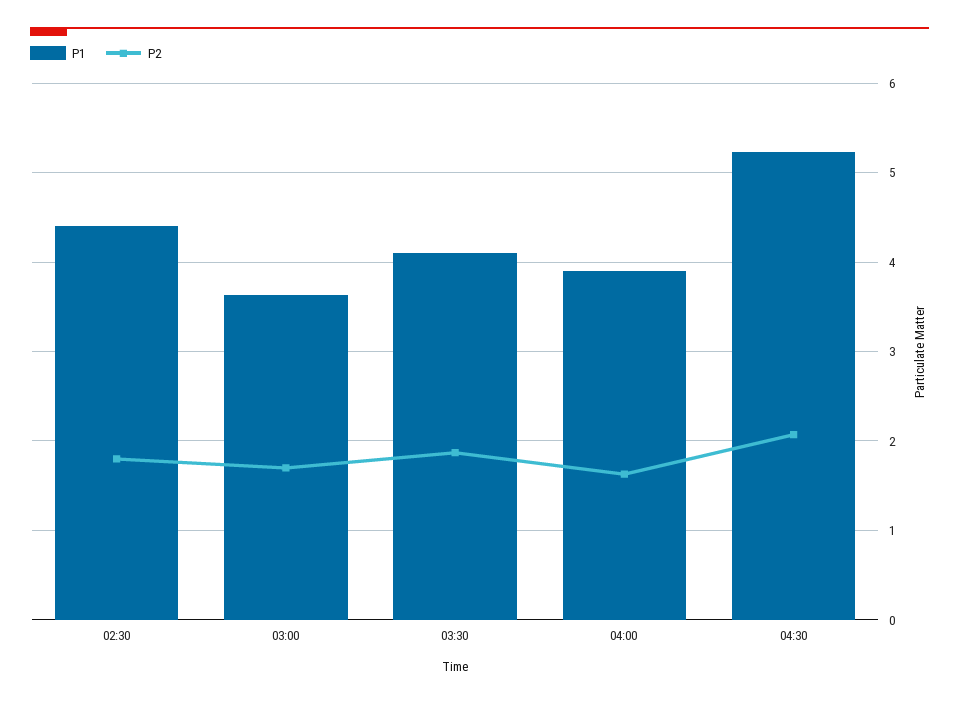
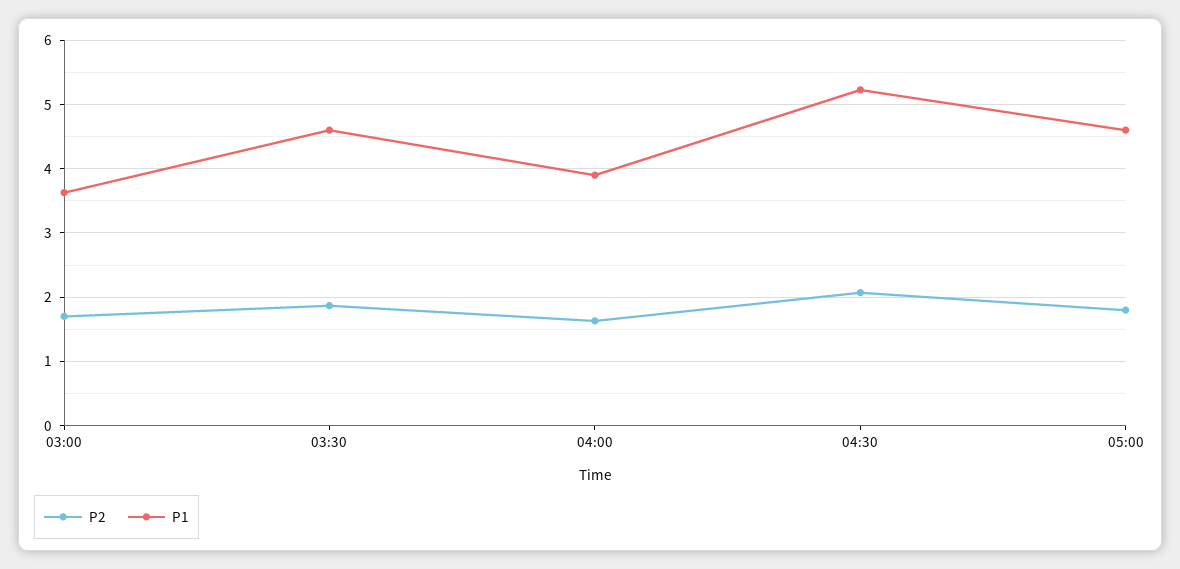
P1, 02:30: 4.4 -> none
P2, 02:30: 1.8 -> none
P1, 03:30: 4.1 -> 4.6
P2, 05:00: none -> 1.8
P1, 05:00: none -> 4.6

